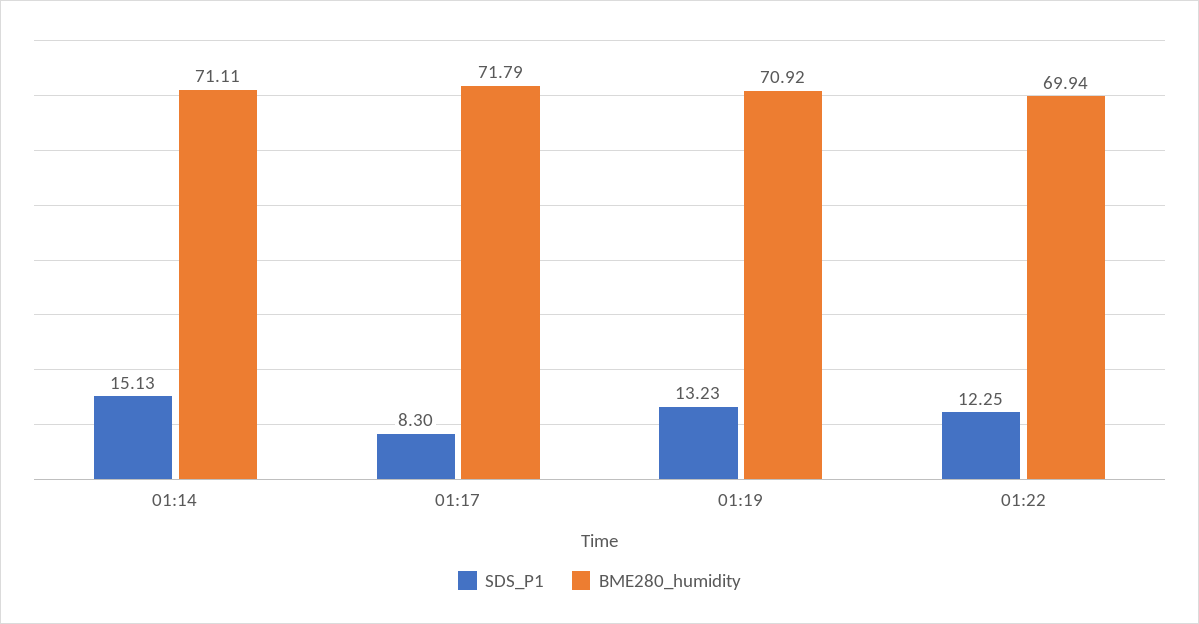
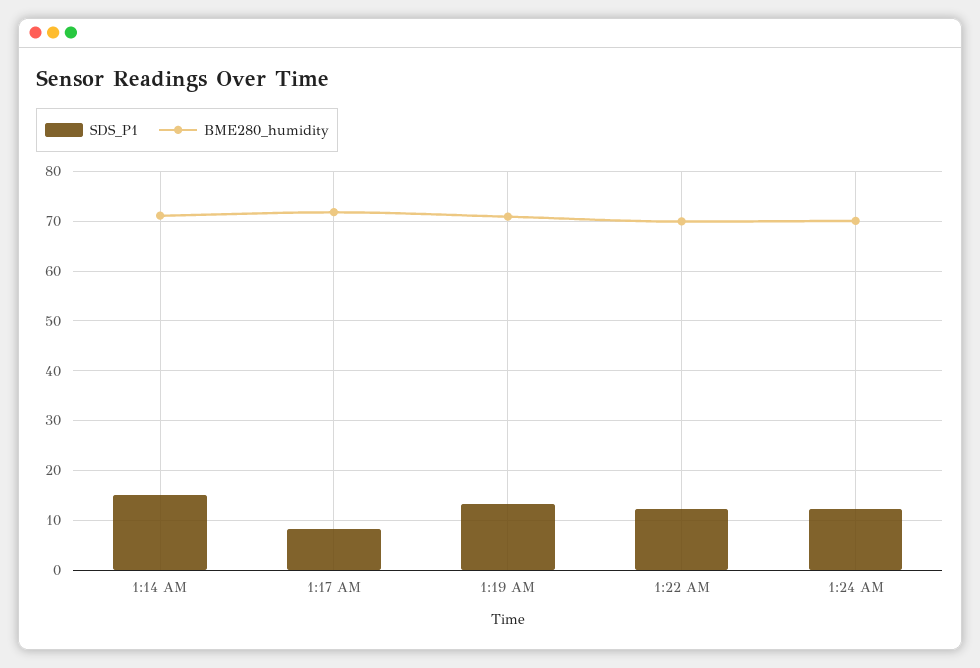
SDS_P1, 1:24 AM: none -> 12
BME280_humidity, 1:24 AM: none -> 70

